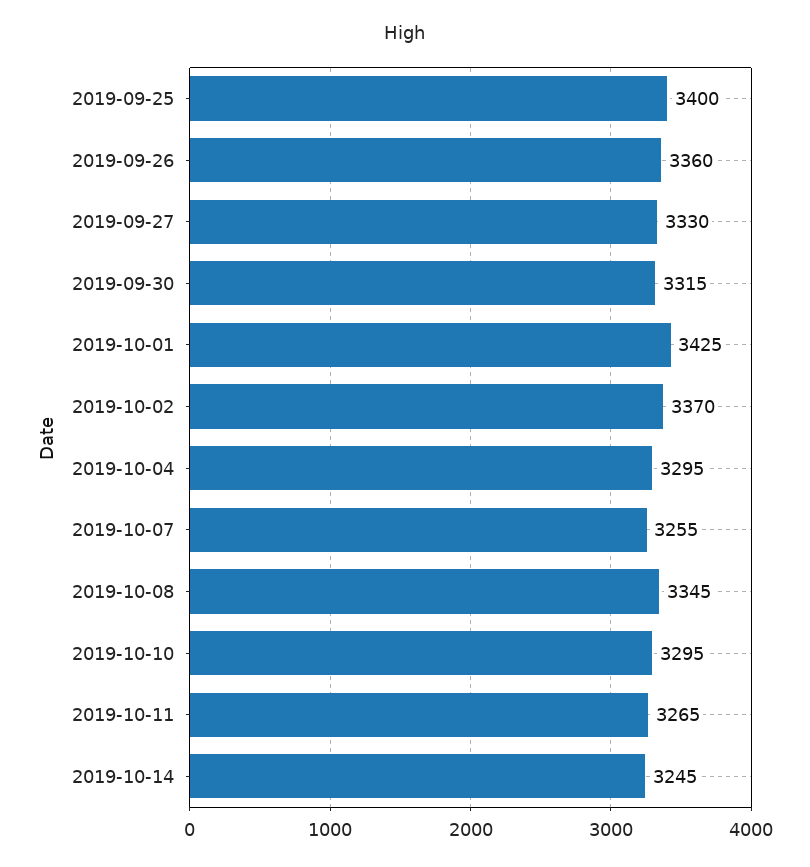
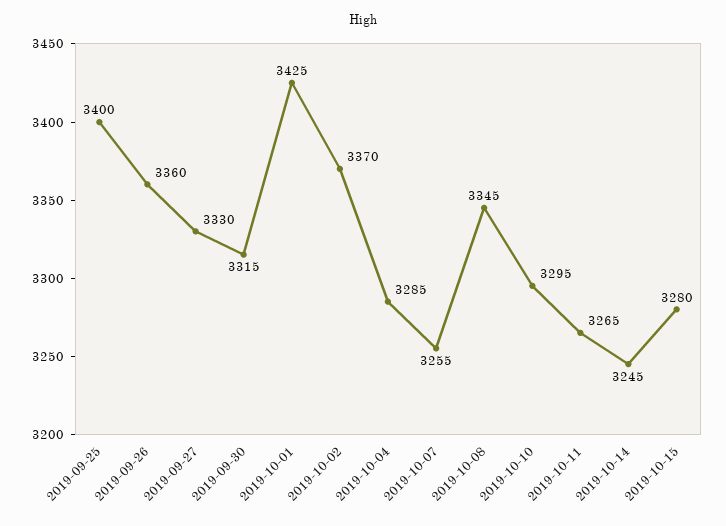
2019-10-04: 3295 -> 3285
2019-10-15: none -> 3280

